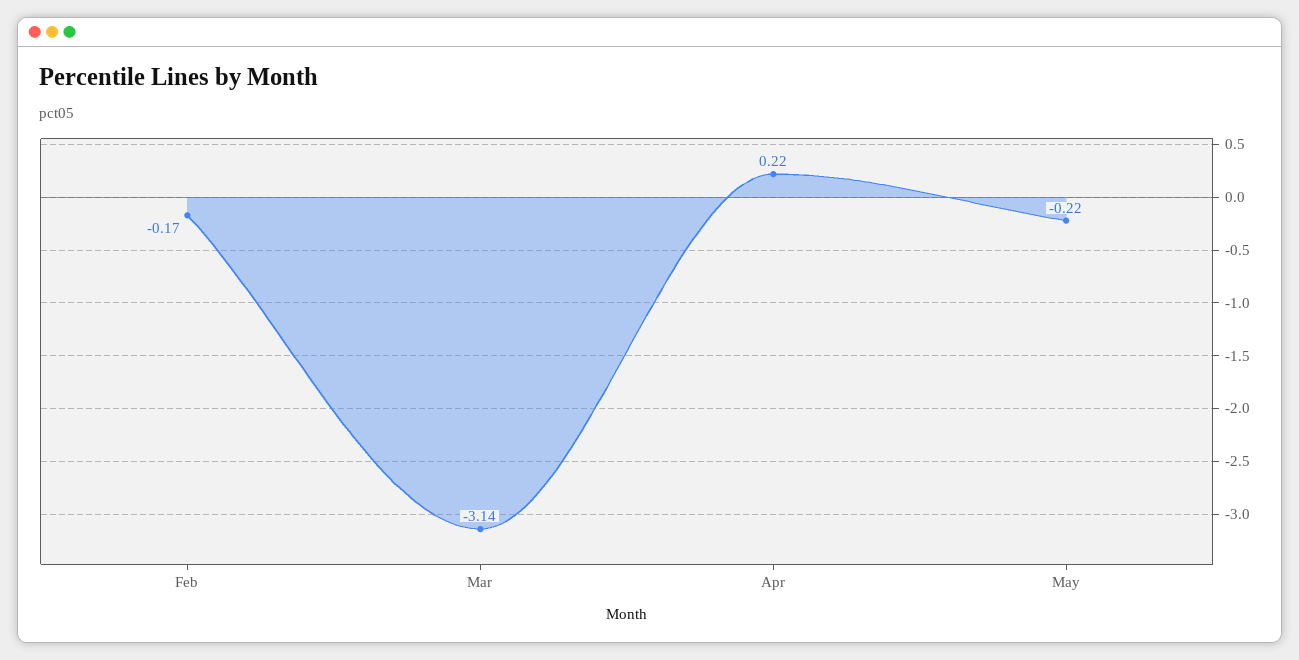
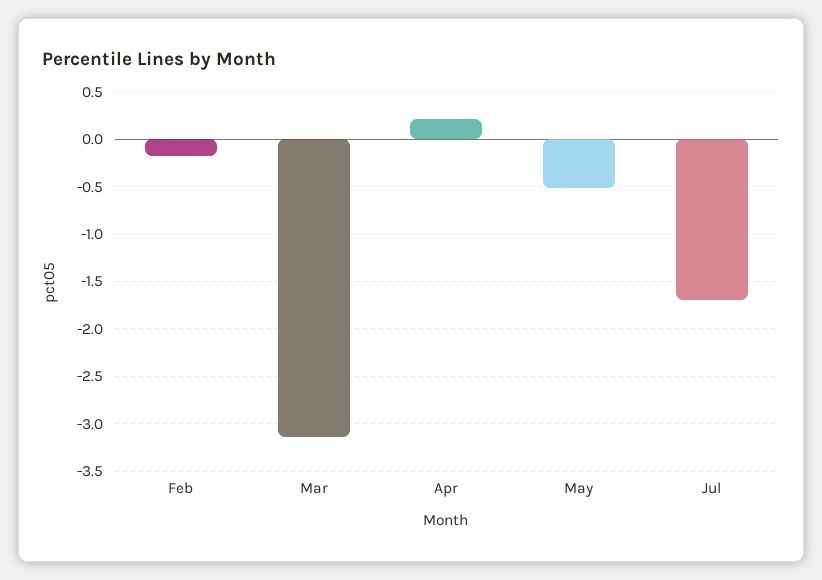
May: -0.22 -> -0.5
Jul: none -> -1.7

